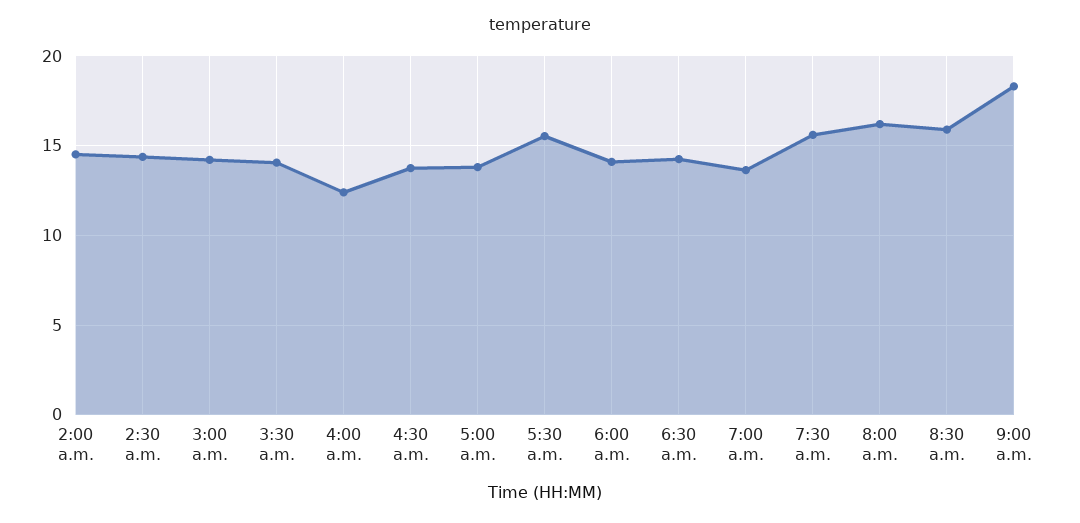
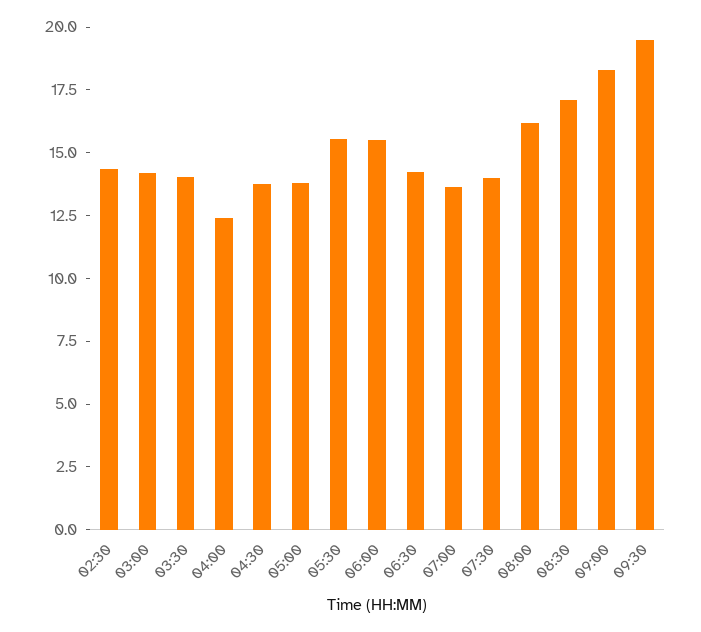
2:00 a.m.: 14.5 -> none
6:00 a.m.: 14 -> 15.5
7:30 a.m.: 15.5 -> 14
8:30 a.m.: 16 -> 17
09:30: none -> 19.5

